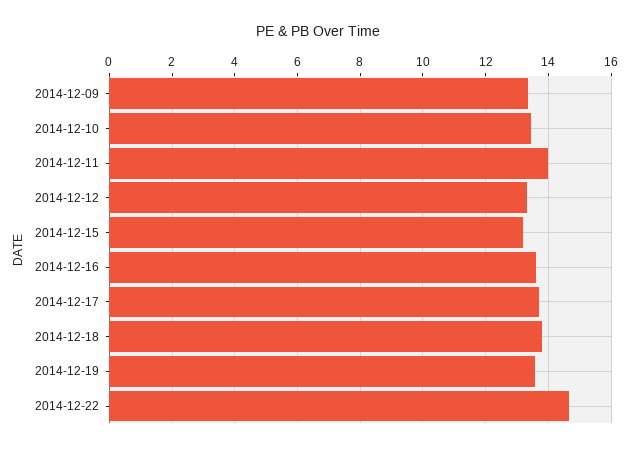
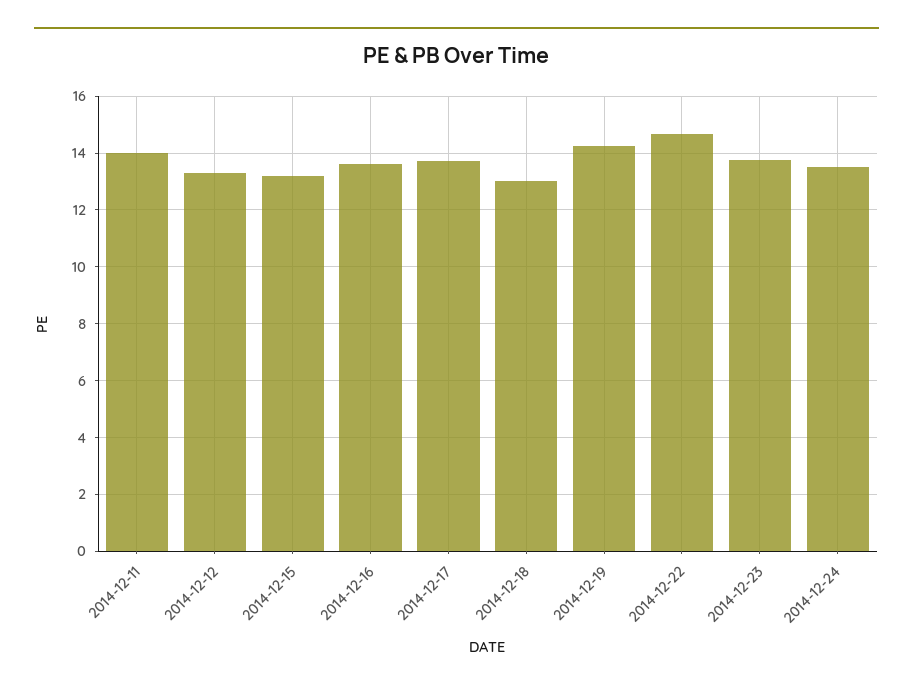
2014-12-09: 13.4 -> none
2014-12-10: 13.4 -> none
2014-12-18: 13.8 -> 13
2014-12-19: 13.6 -> 14.25
2014-12-23: none -> 13.75
2014-12-24: none -> 13.5

